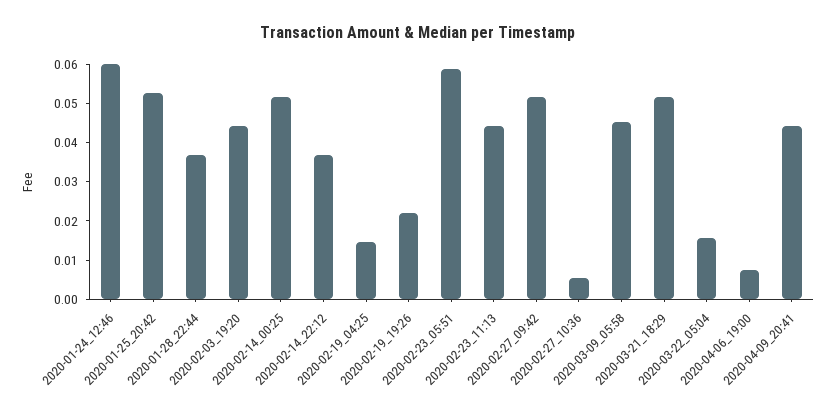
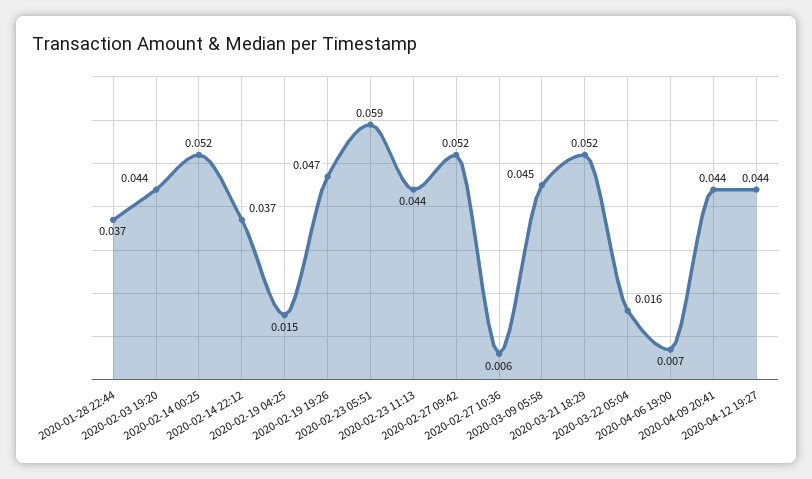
2020-01-24_12:46: 0.06 -> none
2020-01-25_20:42: 0.0525 -> none
2020-02-19_19:26: 0.0225 -> 0.047
2020-04-12 19:27: none -> 0.044

